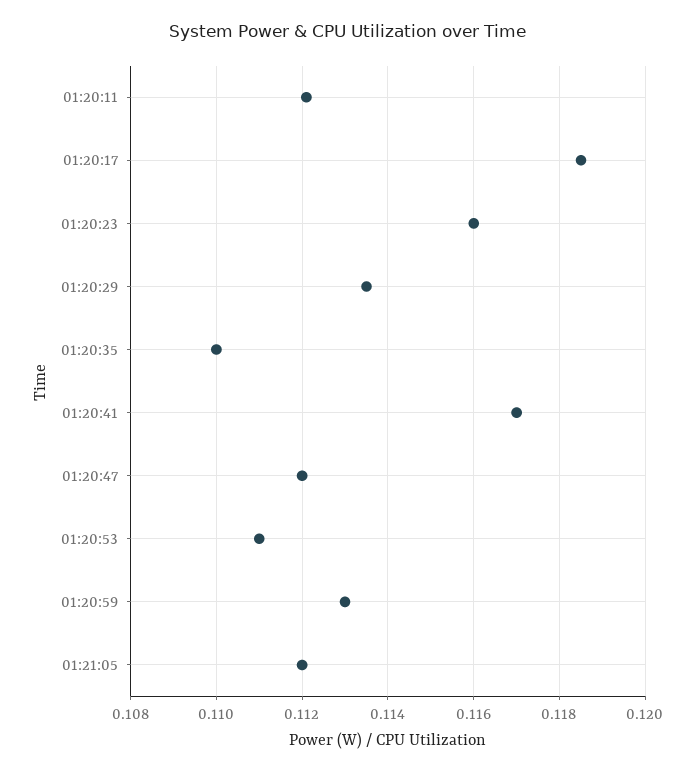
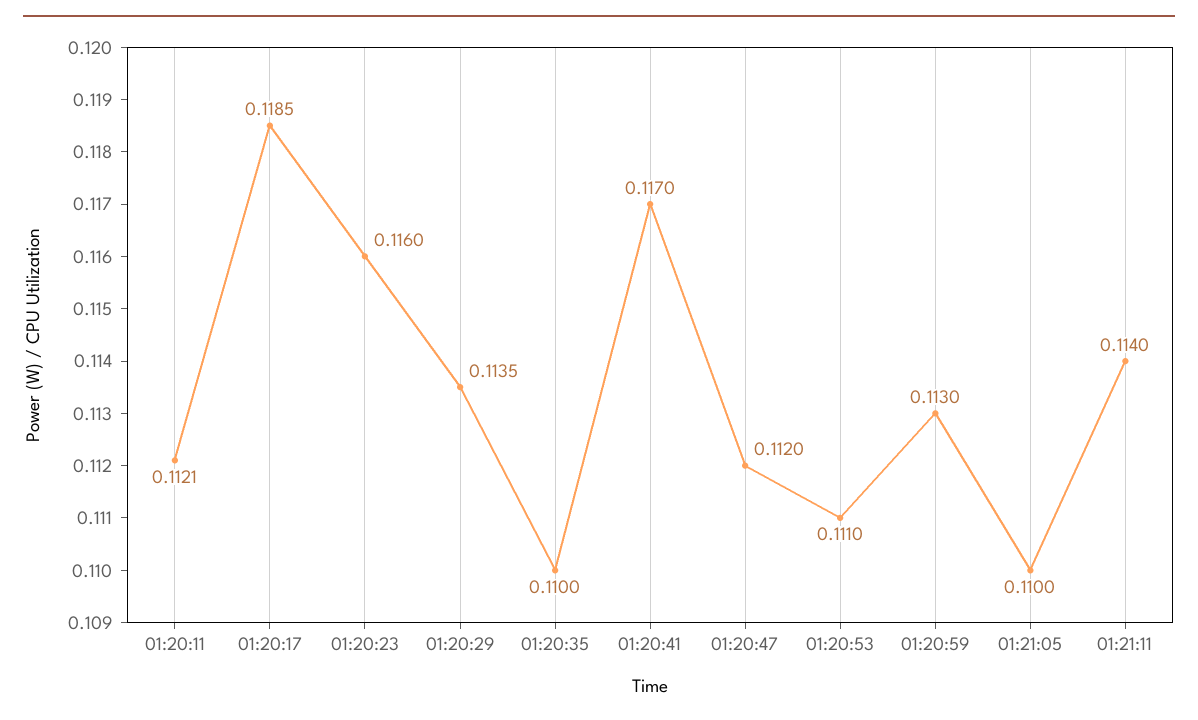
01:21:05: 0.112 -> 0.11
01:21:11: none -> 0.114

